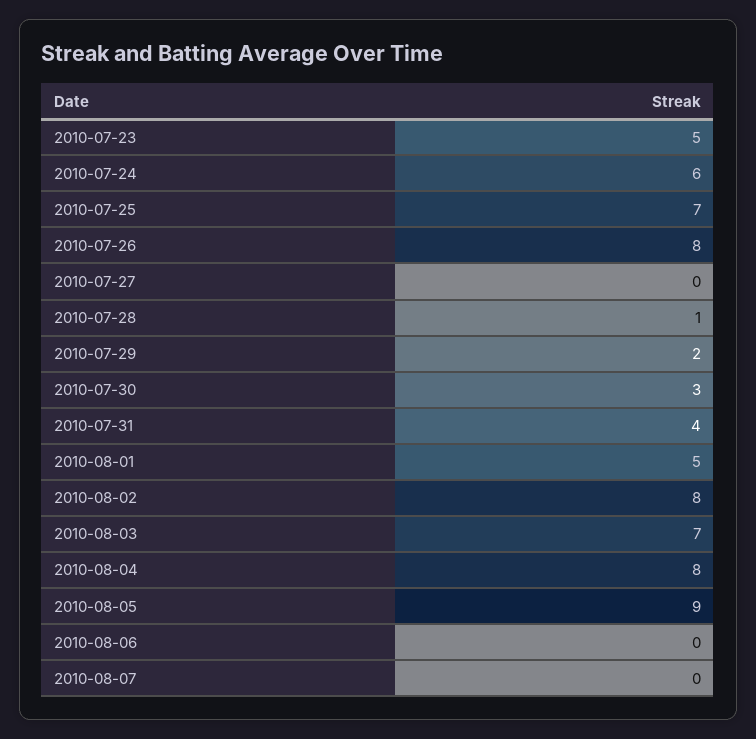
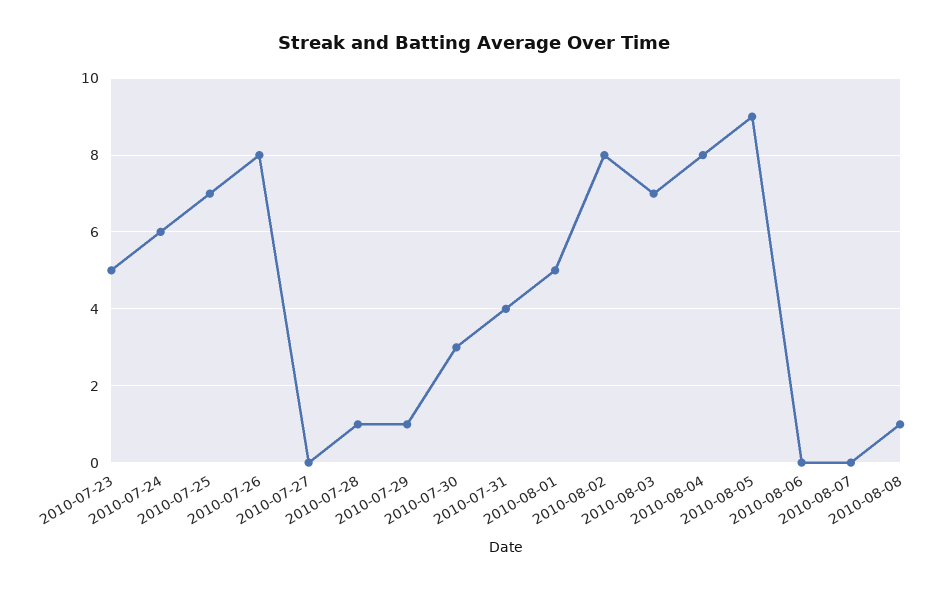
2010-07-29: 2 -> 1
2010-08-08: none -> 1

